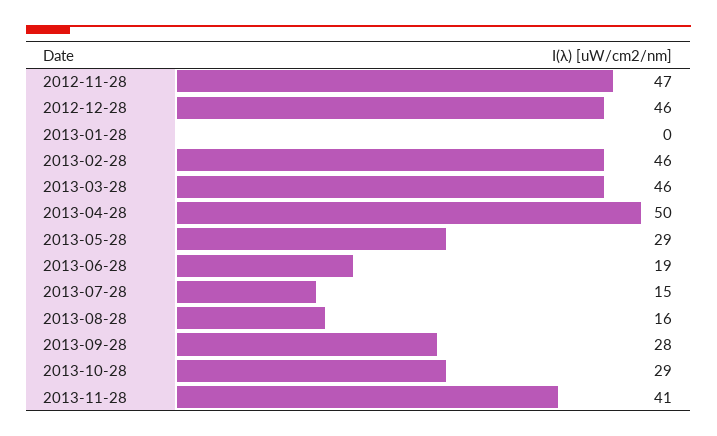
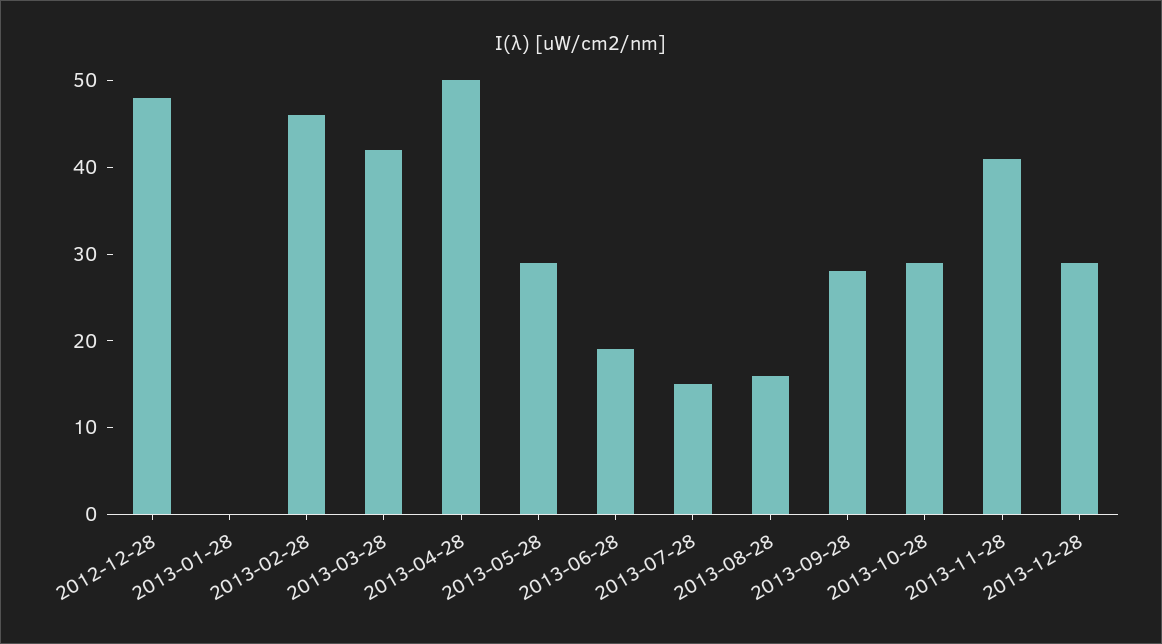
2012-11-28: 47 -> none
2012-12-28: 46 -> 48
2013-03-28: 46 -> 42
2013-12-28: none -> 29

